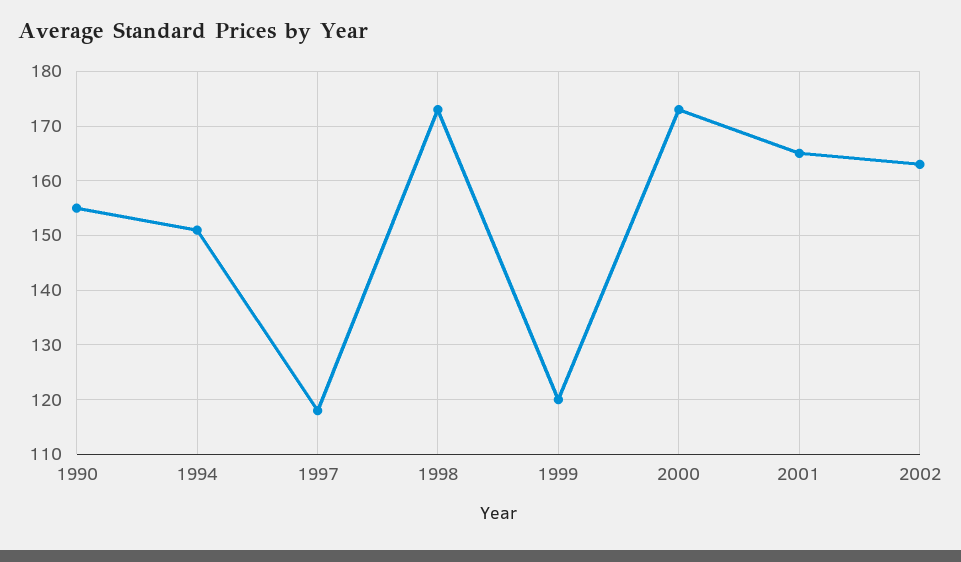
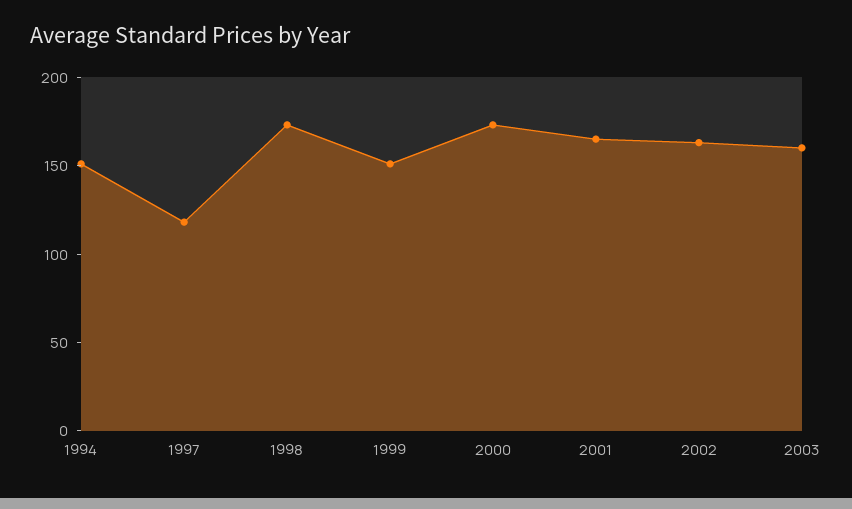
1990: 155 -> none
1999: 120 -> 150
2003: none -> 160

